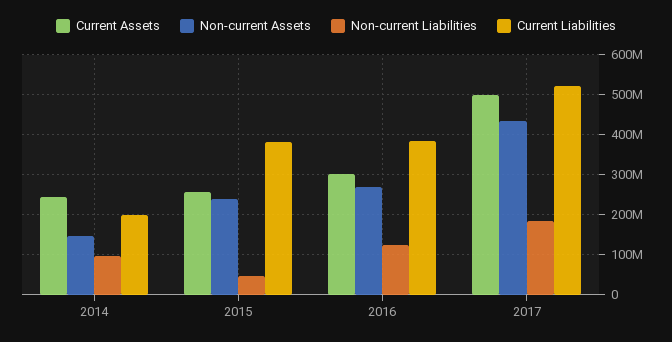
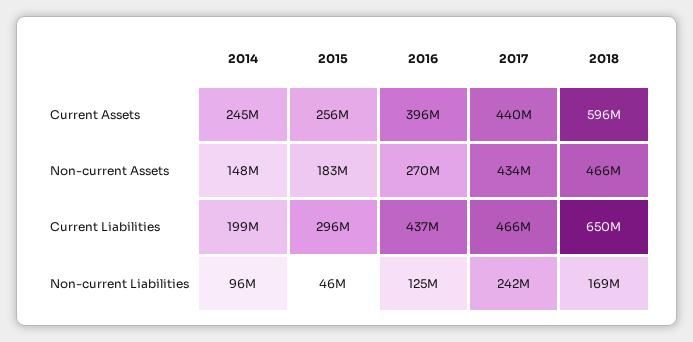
Non-current Assets, 2015: 240000000 -> 183000000
Current Liabilities, 2015: 380000000 -> 296000000
Current Assets, 2016: 300000000 -> 396000000
Current Liabilities, 2016: 380000000 -> 437000000
Current Assets, 2017: 500000000 -> 440000000
Non-current Liabilities, 2017: 180000000 -> 242000000
Current Liabilities, 2017: 520000000 -> 466000000
Current Assets, 2018: none -> 596000000
Non-current Assets, 2018: none -> 466000000
Current Liabilities, 2018: none -> 650000000
Non-current Liabilities, 2018: none -> 169000000

